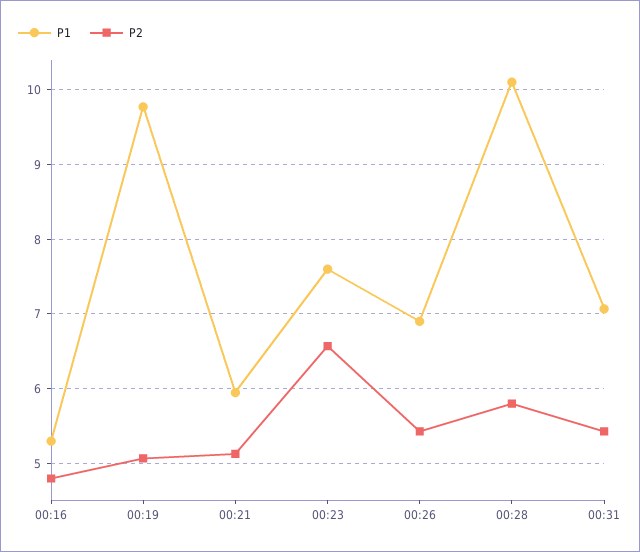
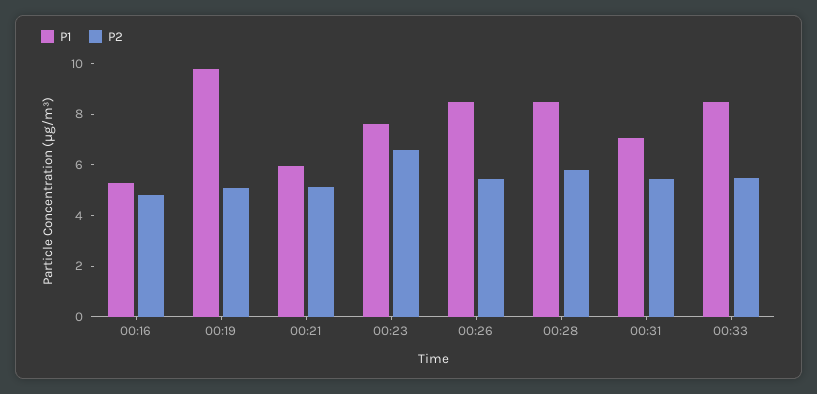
P1, 00:26: 6.9 -> 8.5
P1, 00:28: 10.1 -> 8.5
P1, 00:33: none -> 8.5
P2, 00:33: none -> 5.5

